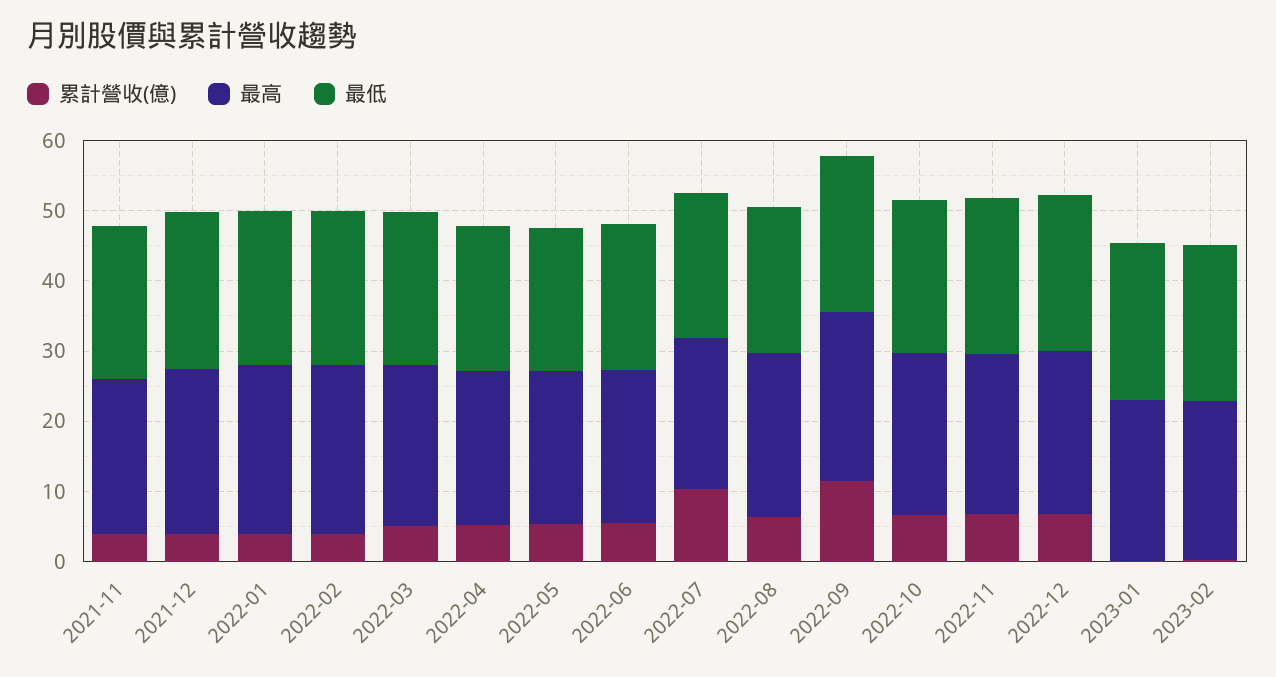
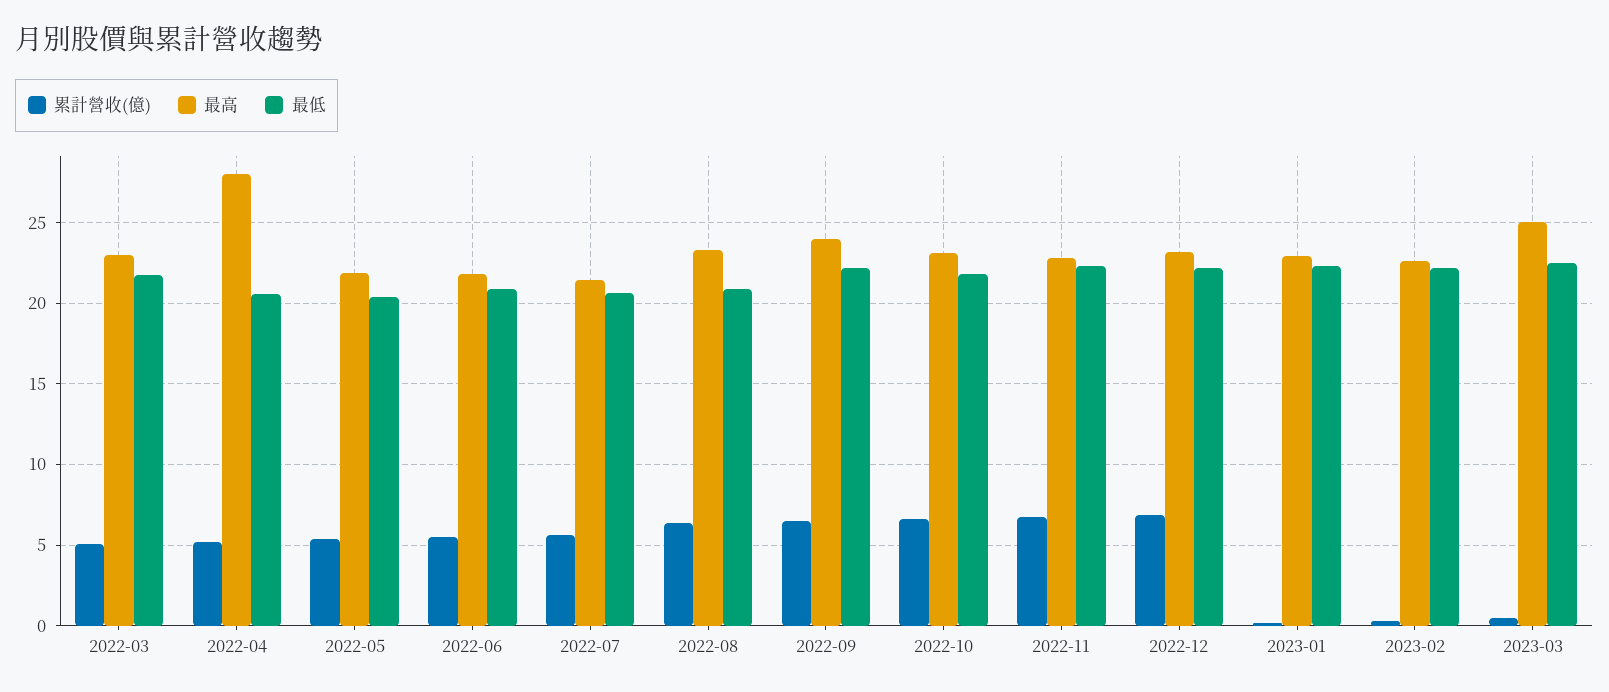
累計營收(億), 2021-11: 4 -> none
最高, 2021-11: 22 -> none
最低, 2021-11: 22 -> none
累計營收(億), 2021-12: 4 -> none
最高, 2021-12: 24 -> none
最低, 2021-12: 22 -> none
累計營收(億), 2022-01: 4 -> none
最高, 2022-01: 24 -> none
最低, 2022-01: 22 -> none
累計營收(億), 2022-02: 4 -> none
最高, 2022-02: 24 -> none
最低, 2022-02: 22 -> none
最高, 2022-04: 22 -> 28
累計營收(億), 2022-07: 10 -> 5.5
累計營收(億), 2022-09: 12 -> 6.5
累計營收(億), 2023-03: none -> 0.5
最高, 2023-03: none -> 25
最低, 2023-03: none -> 22.5

